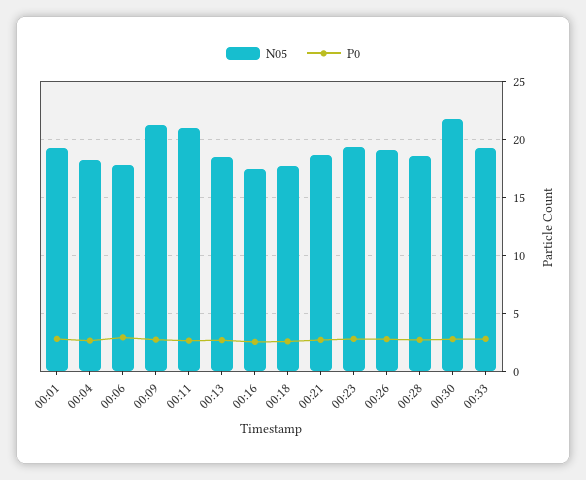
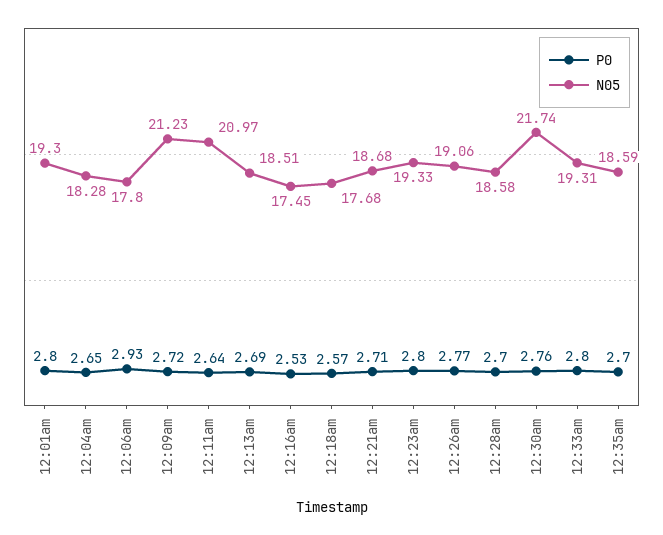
P0, 12:35am: none -> 2.7
N05, 12:35am: none -> 18.59

